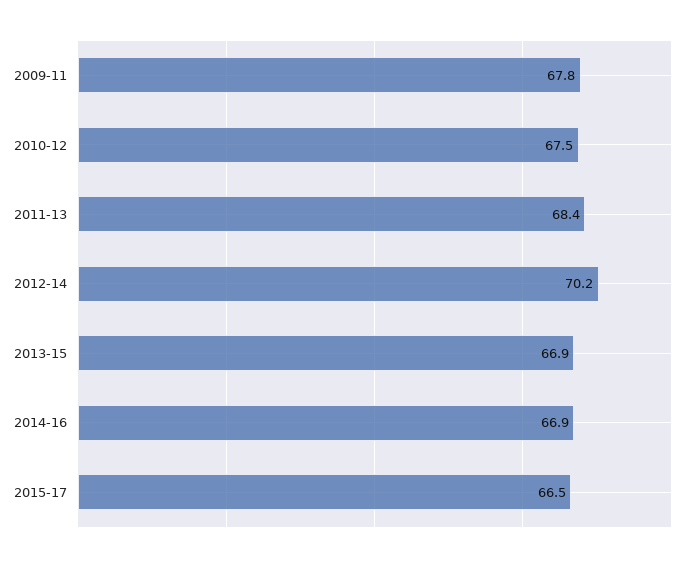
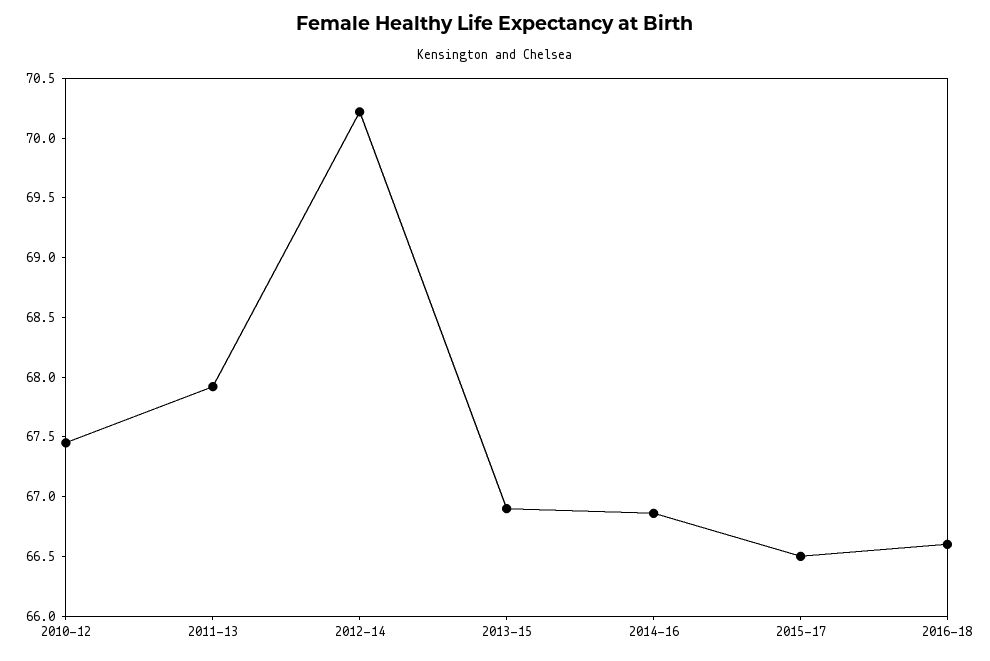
2009-11: 67.8 -> none
2011-13: 68.4 -> 67.9
2016-18: none -> 66.6

